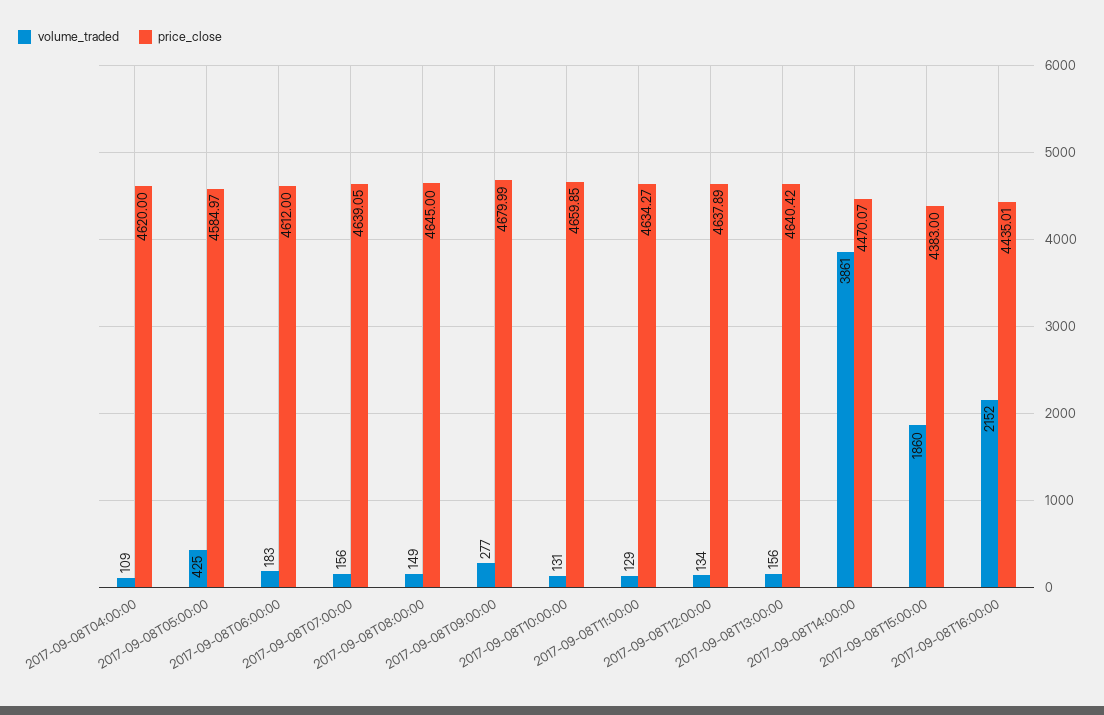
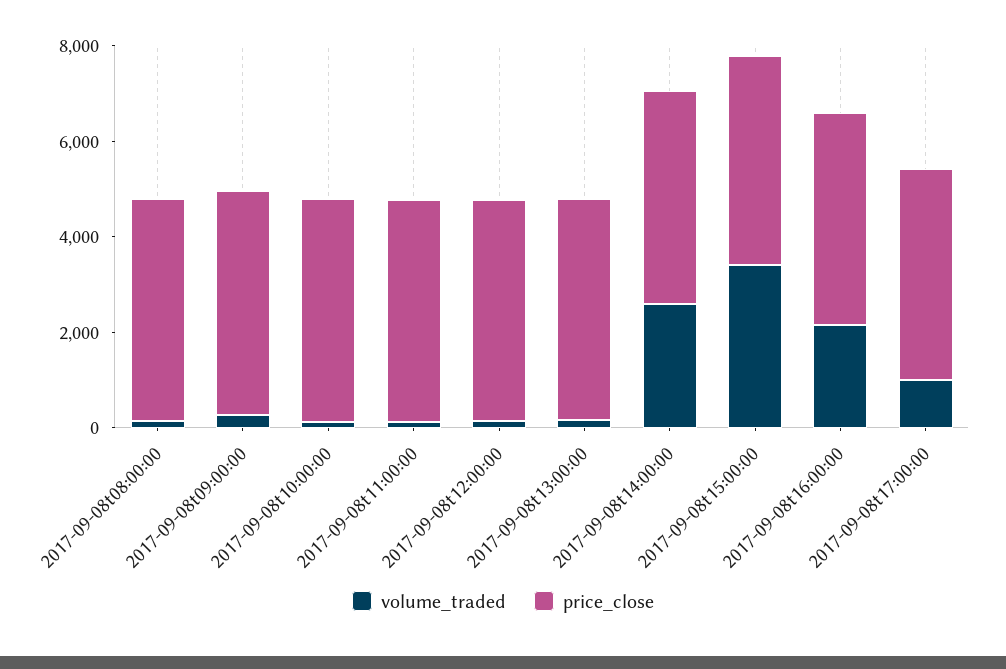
volume_traded, 2017-09-08T04:00:00: 109 -> none
price_close, 2017-09-08T04:00:00: 4620 -> none
volume_traded, 2017-09-08T05:00:00: 425 -> none
price_close, 2017-09-08T05:00:00: 4584.97 -> none
volume_traded, 2017-09-08T06:00:00: 183 -> none
price_close, 2017-09-08T06:00:00: 4612 -> none
volume_traded, 2017-09-08T07:00:00: 156 -> none
price_close, 2017-09-08T07:00:00: 4639.05 -> none
volume_traded, 2017-09-08T14:00:00: 3861 -> 2500
volume_traded, 2017-09-08T15:00:00: 1860 -> 3500
volume_traded, 2017-09-08t17:00:00: none -> 1000
price_close, 2017-09-08t17:00:00: none -> 4500

